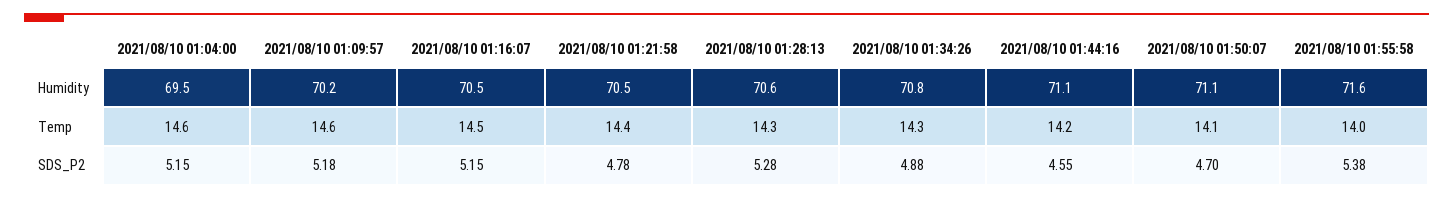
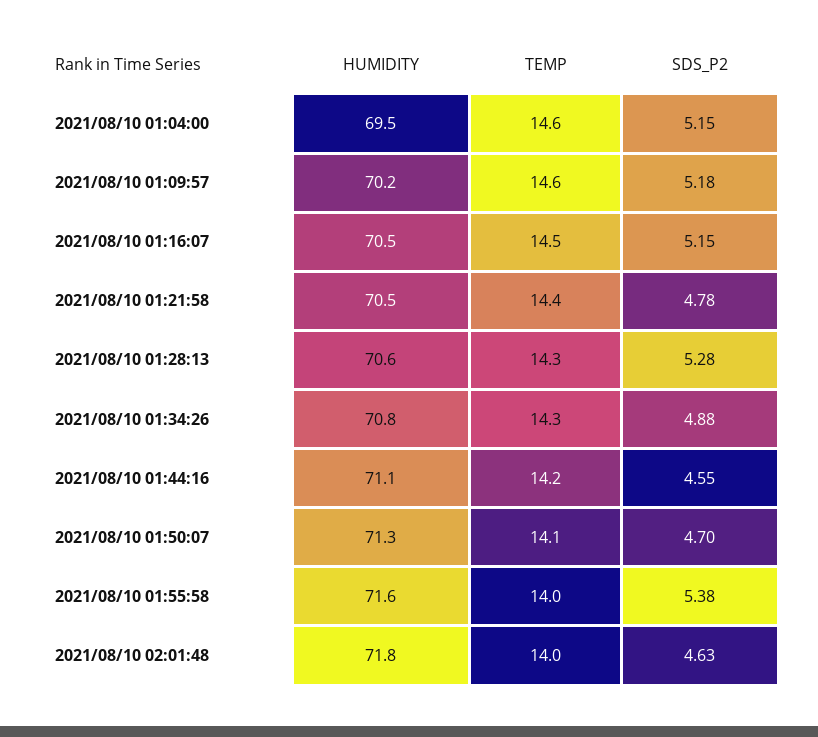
2021/08/10 01:50:07, Humidity: 71.1 -> 71.3
2021/08/10 02:01:48, Humidity: none -> 71.8
2021/08/10 02:01:48, Temp: none -> 14
2021/08/10 02:01:48, SDS_P2: none -> 4.63

